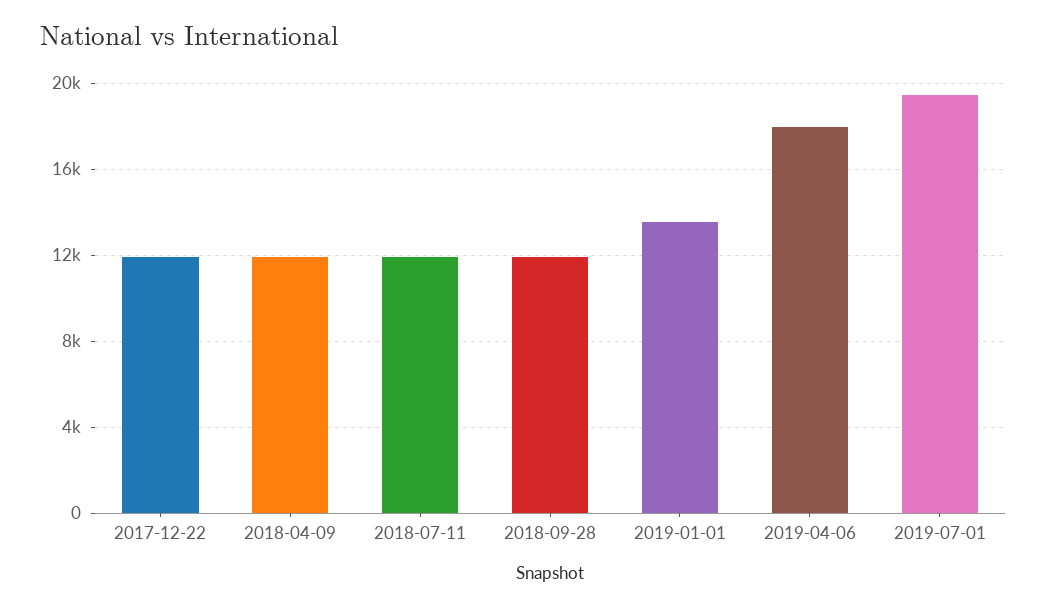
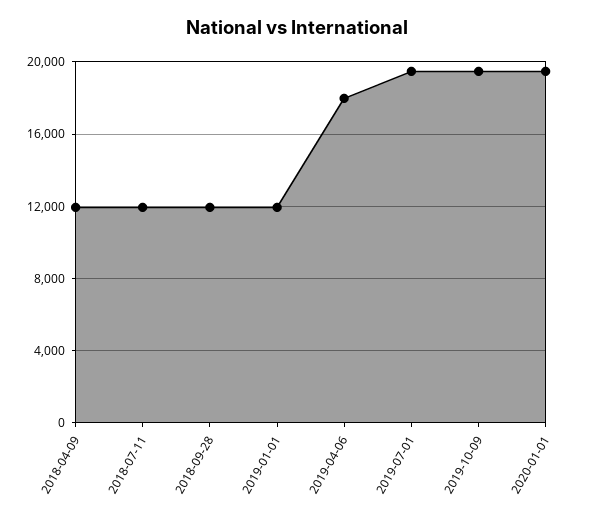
2017-12-22: 12000 -> none
2019-01-01: 13500 -> 12000
2019-10-09: none -> 19500
2020-01-01: none -> 19500

